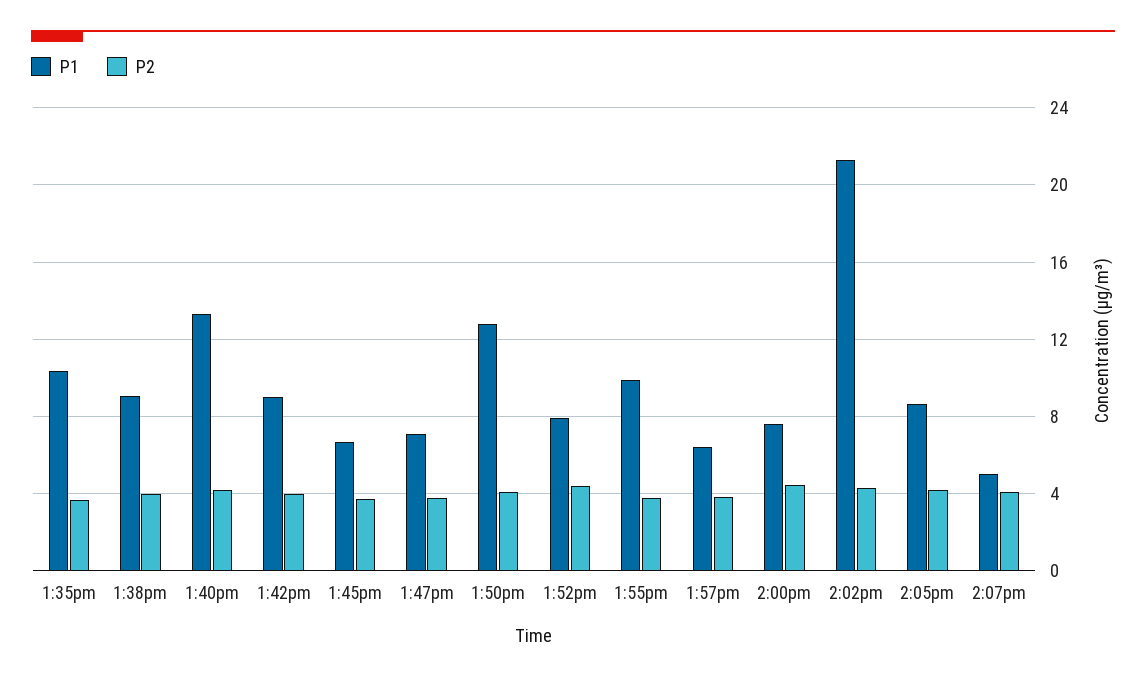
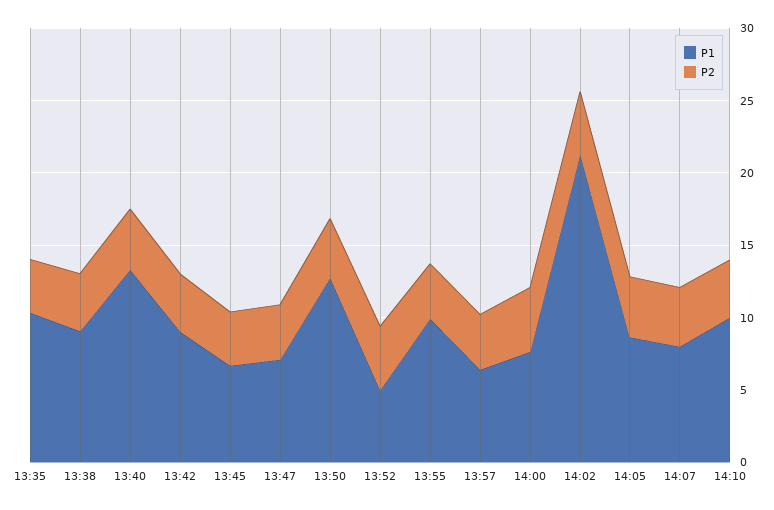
P1, 1:52pm: 8 -> 5
P1, 2:07pm: 5 -> 8
P1, 14:10: none -> 10
P2, 14:10: none -> 4

